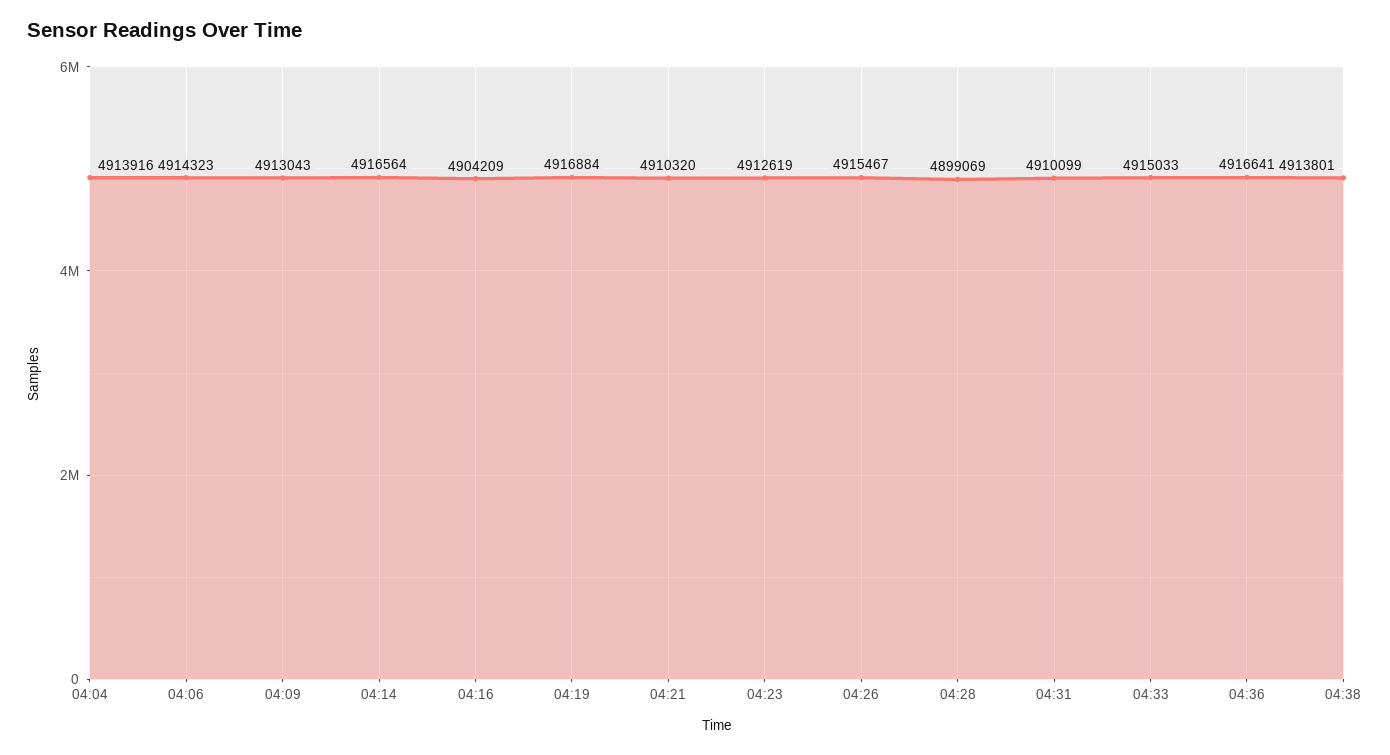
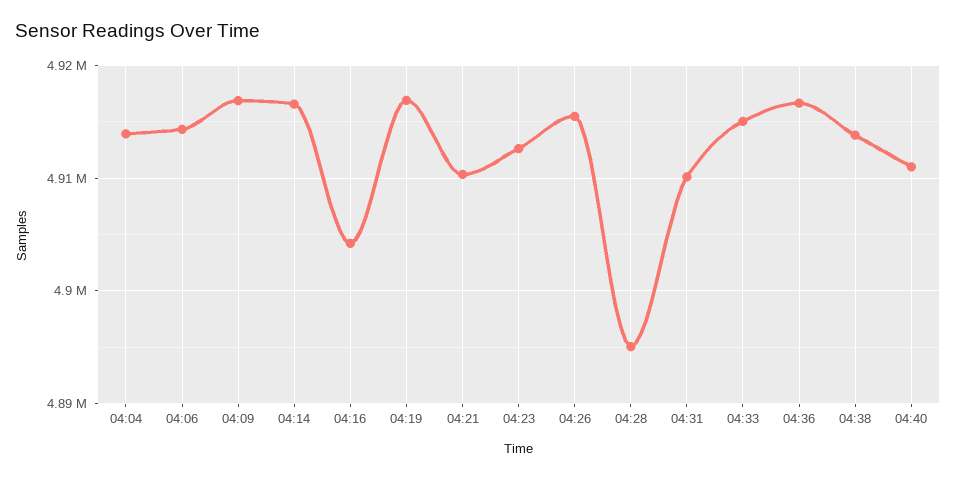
04:09: 4913043 -> 4917000
04:28: 4899069 -> 4895000
04:40: none -> 4911000

